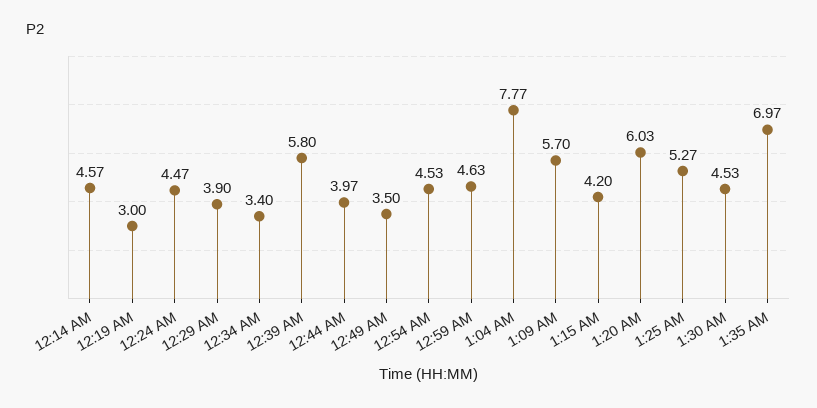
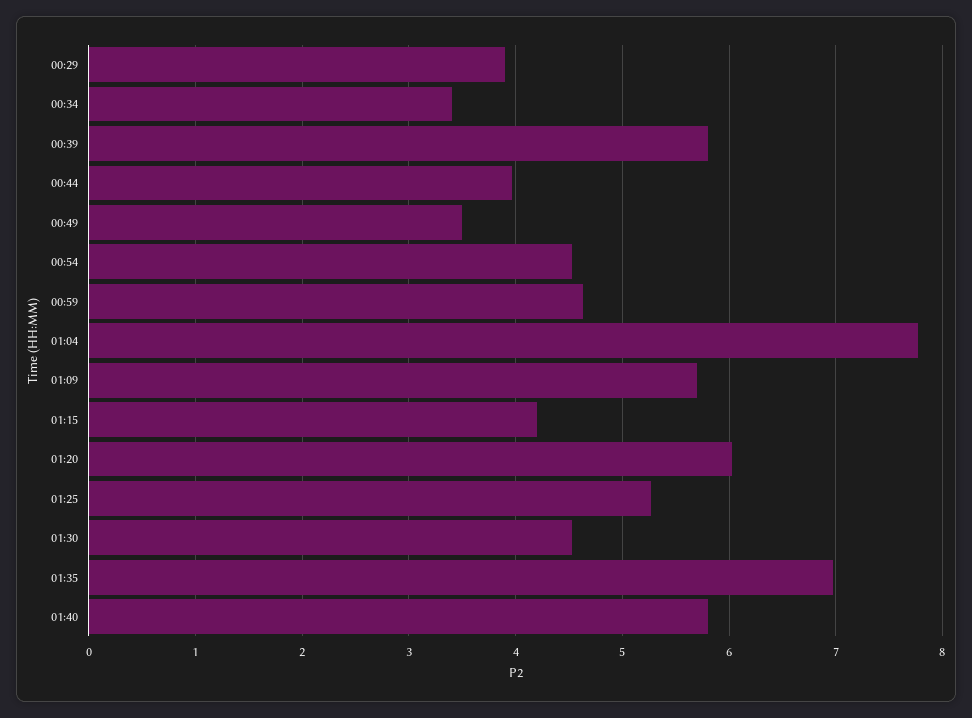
12:14 AM: 4.57 -> none
12:19 AM: 3 -> none
12:24 AM: 4.47 -> none
01:40: none -> 5.8

